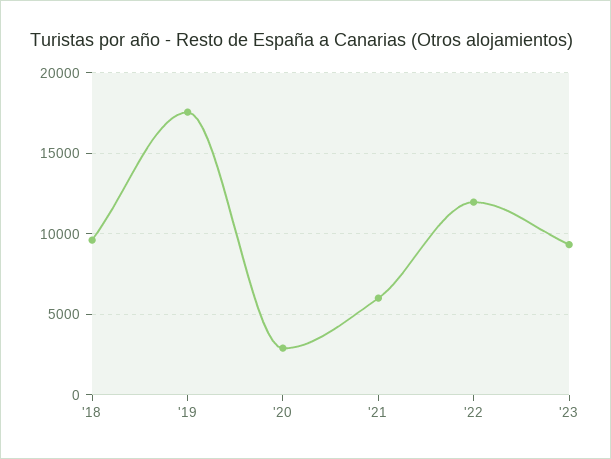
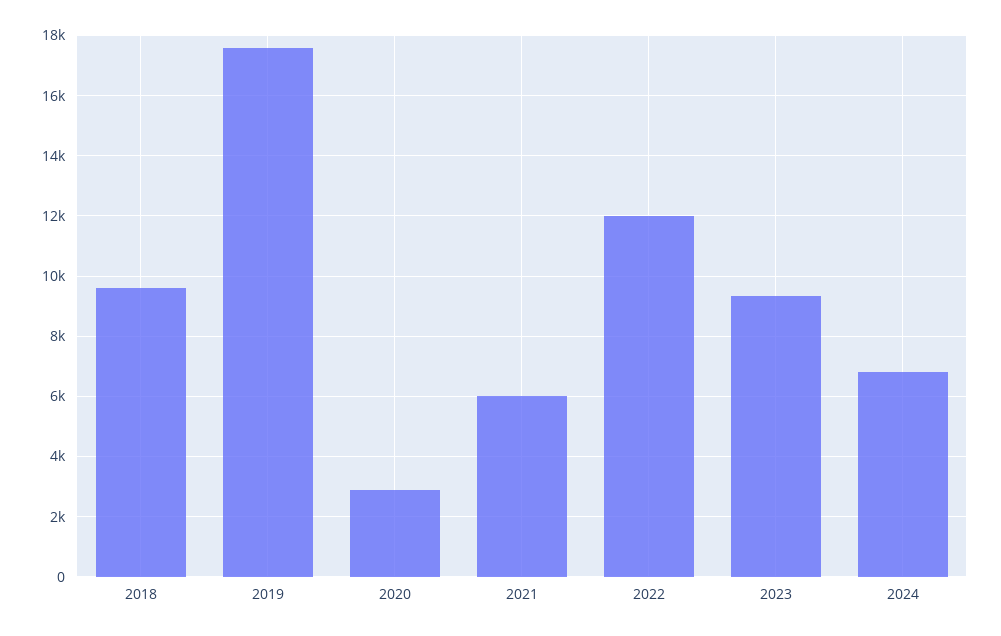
2024: none -> 6800

